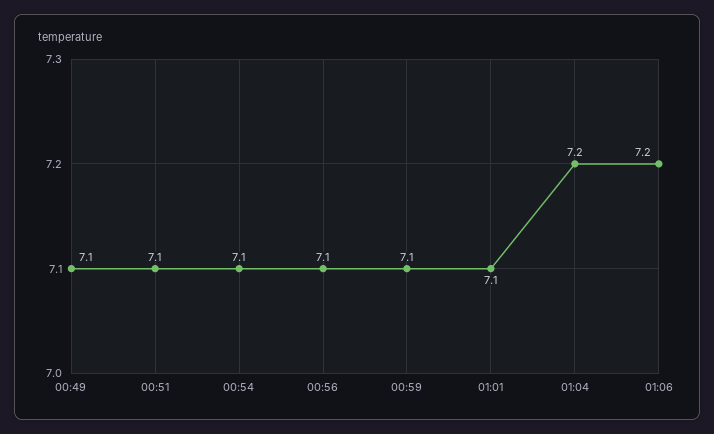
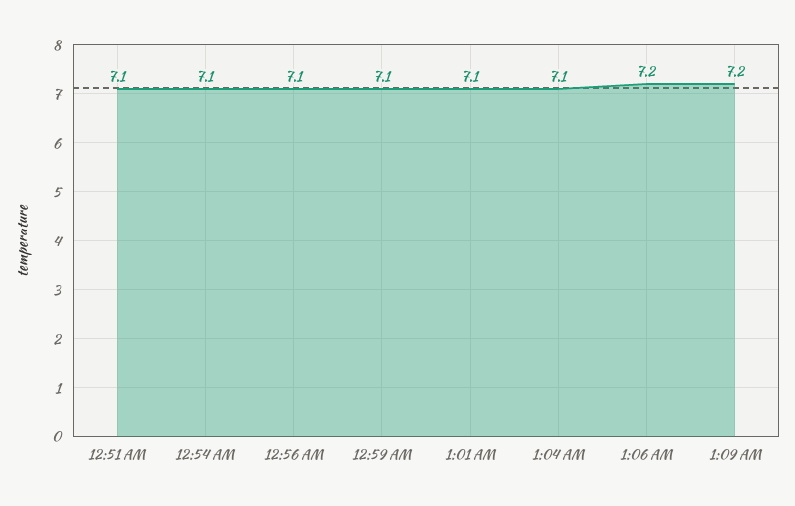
00:49: 7.1 -> none
01:04: 7.2 -> 7.1
1:09 AM: none -> 7.2

